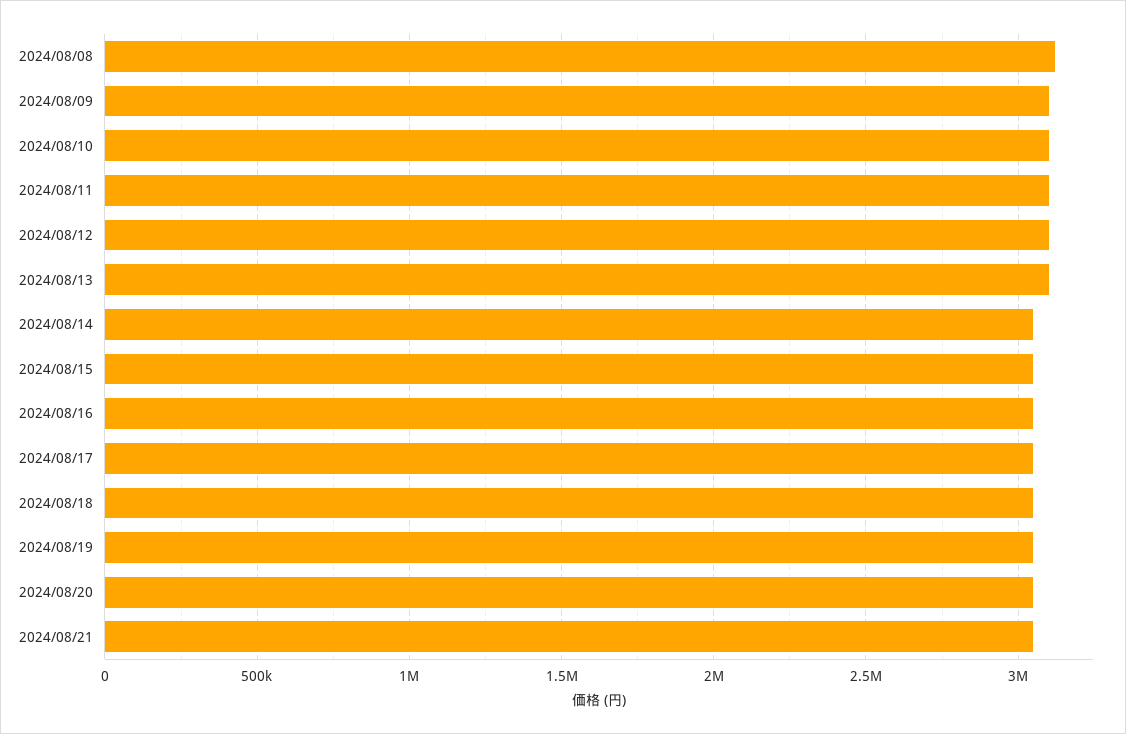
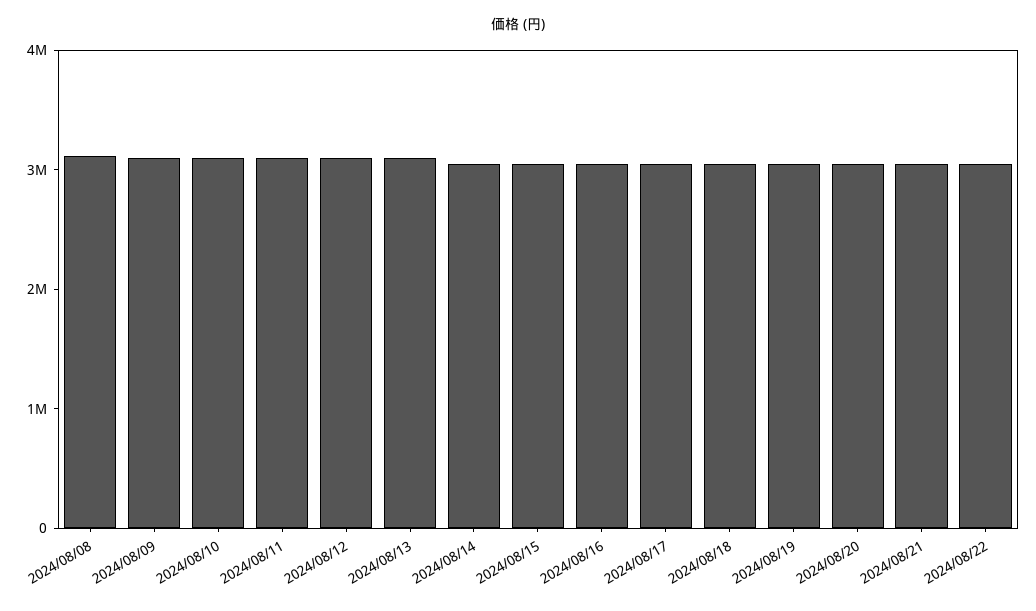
2024/08/22: none -> 3000000

